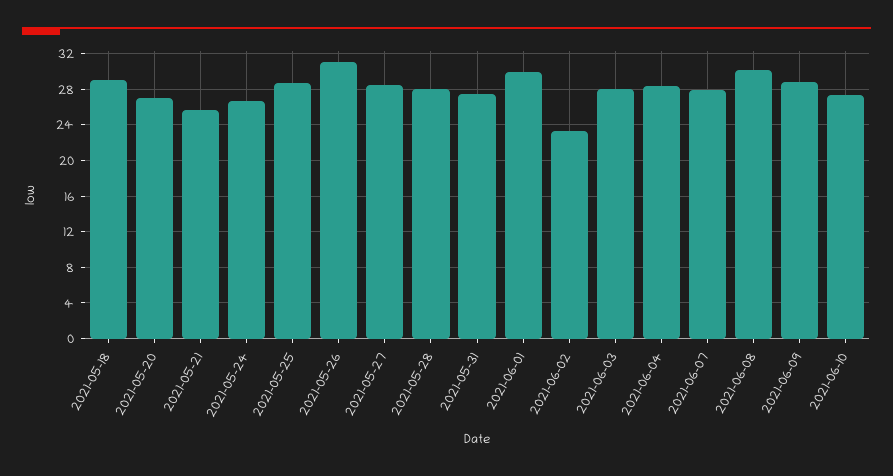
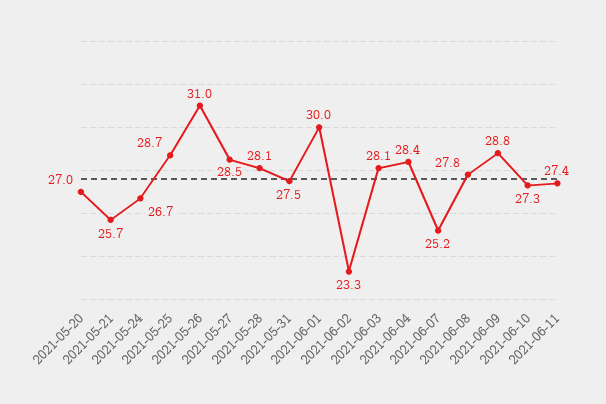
2021-05-18: 29 -> none
2021-06-07: 28 -> 25.2
2021-06-08: 30 -> 27.8
2021-06-11: none -> 27.4

